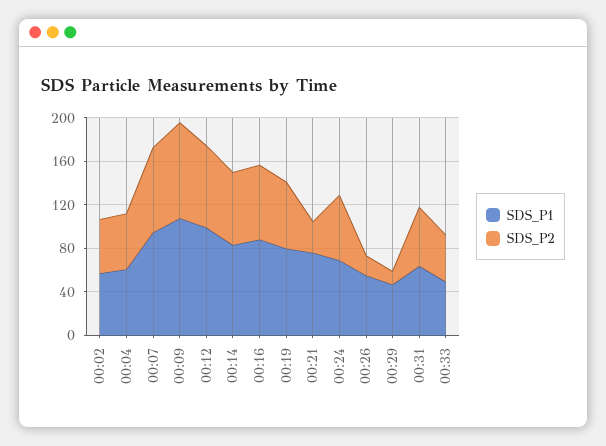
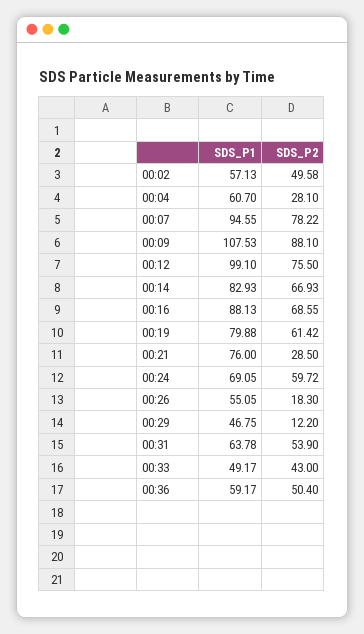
SDS_P2, 00:04: 50 -> 28.1
SDS_P1, 00:36: none -> 59.17
SDS_P2, 00:36: none -> 50.4

